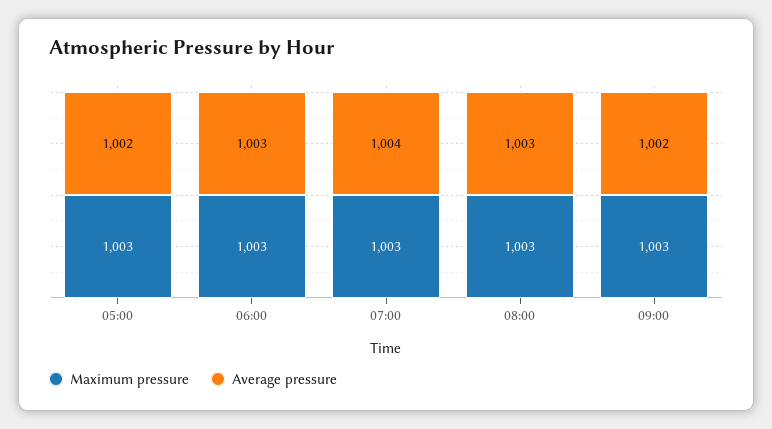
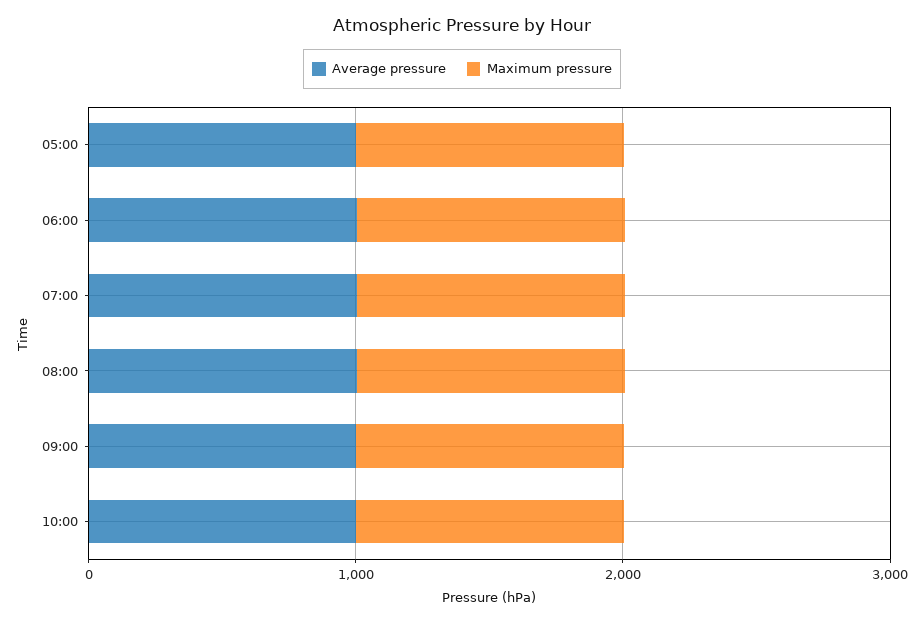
Average pressure, 10:00: none -> 1000
Maximum pressure, 10:00: none -> 1000

